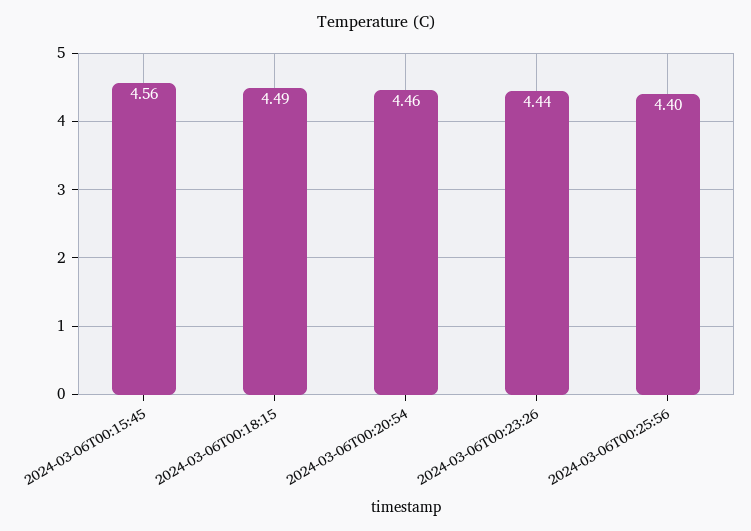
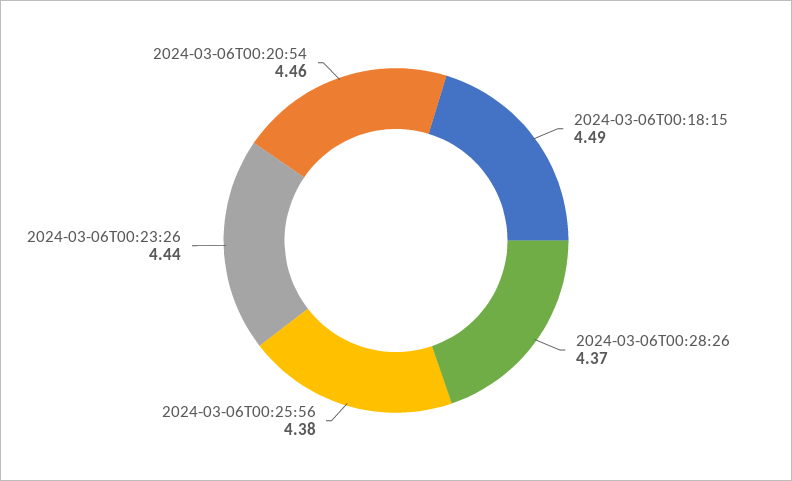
2024-03-06T00:15:45: 4.56 -> none
2024-03-06T00:25:56: 4.4 -> 4.38
2024-03-06T00:28:26: none -> 4.37

